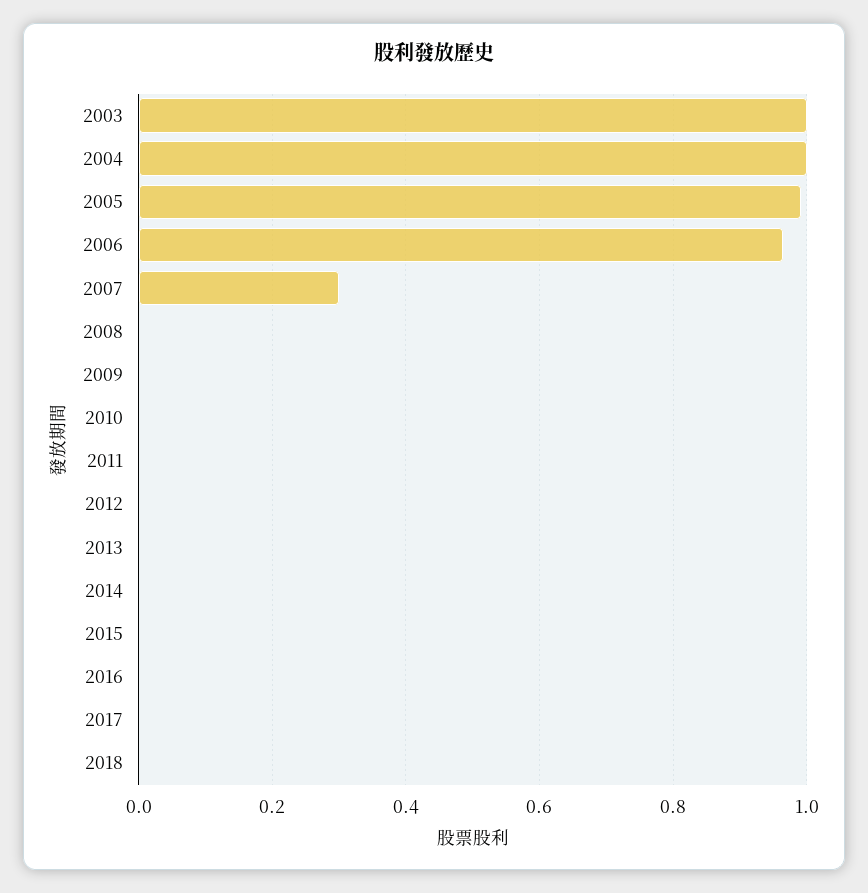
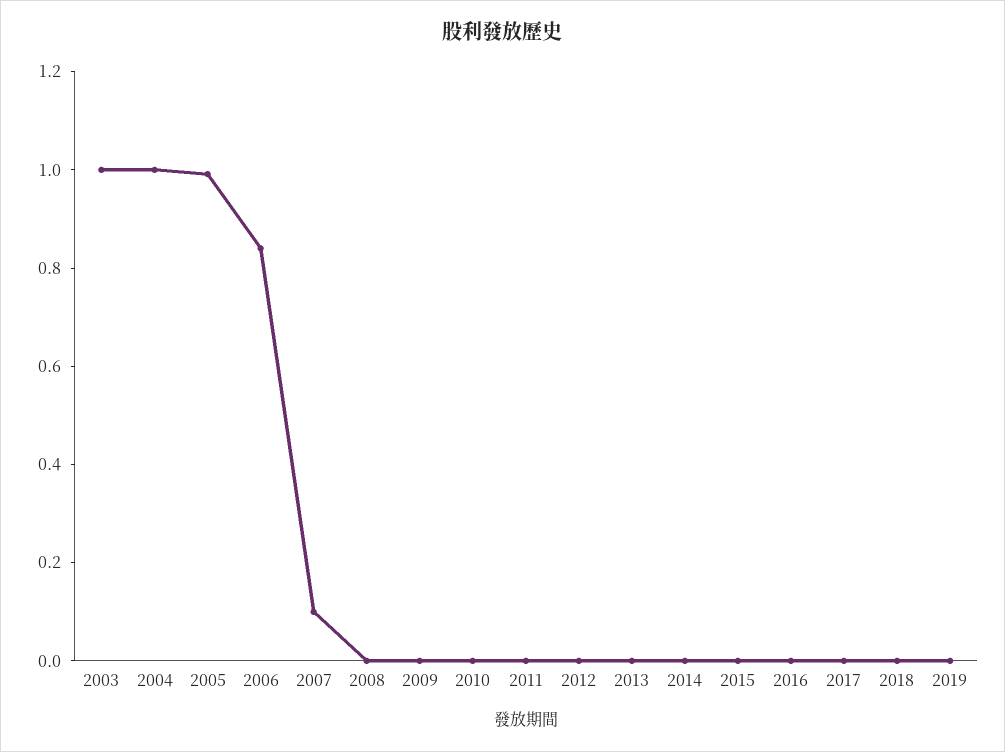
2006: 0.96 -> 0.85
2007: 0.3 -> 0.1
2019: none -> 0

